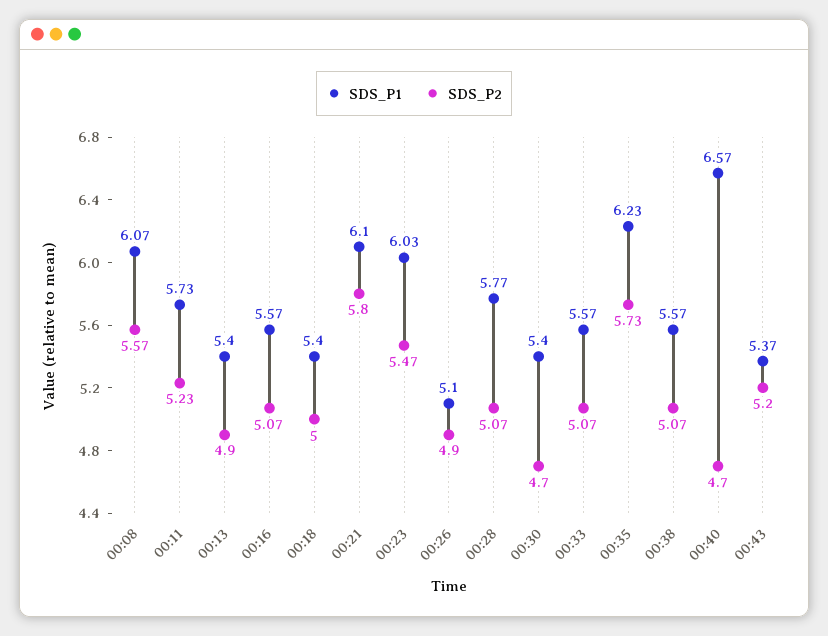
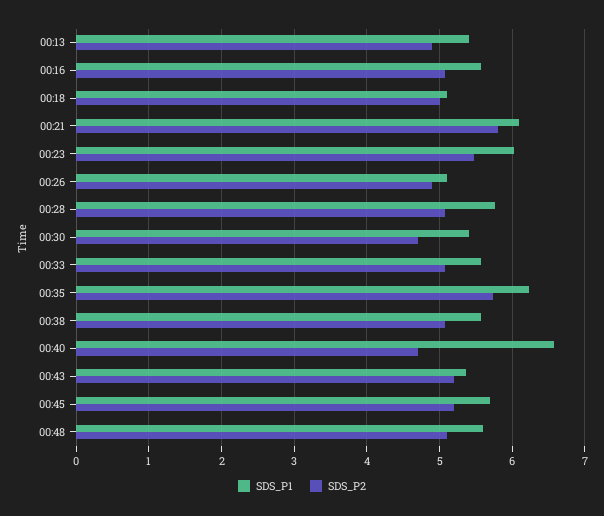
SDS_P1, 00:08: 6.07 -> none
SDS_P2, 00:08: 5.57 -> none
SDS_P1, 00:11: 5.73 -> none
SDS_P2, 00:11: 5.23 -> none
SDS_P1, 00:18: 5.4 -> 5.1
SDS_P1, 00:45: none -> 5.7
SDS_P2, 00:45: none -> 5.2
SDS_P1, 00:48: none -> 5.6
SDS_P2, 00:48: none -> 5.1

